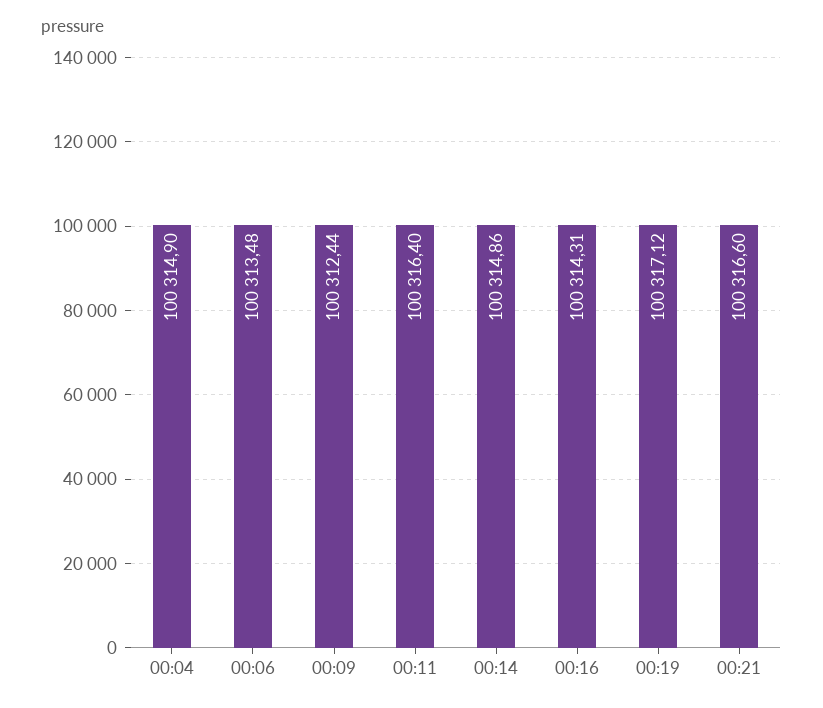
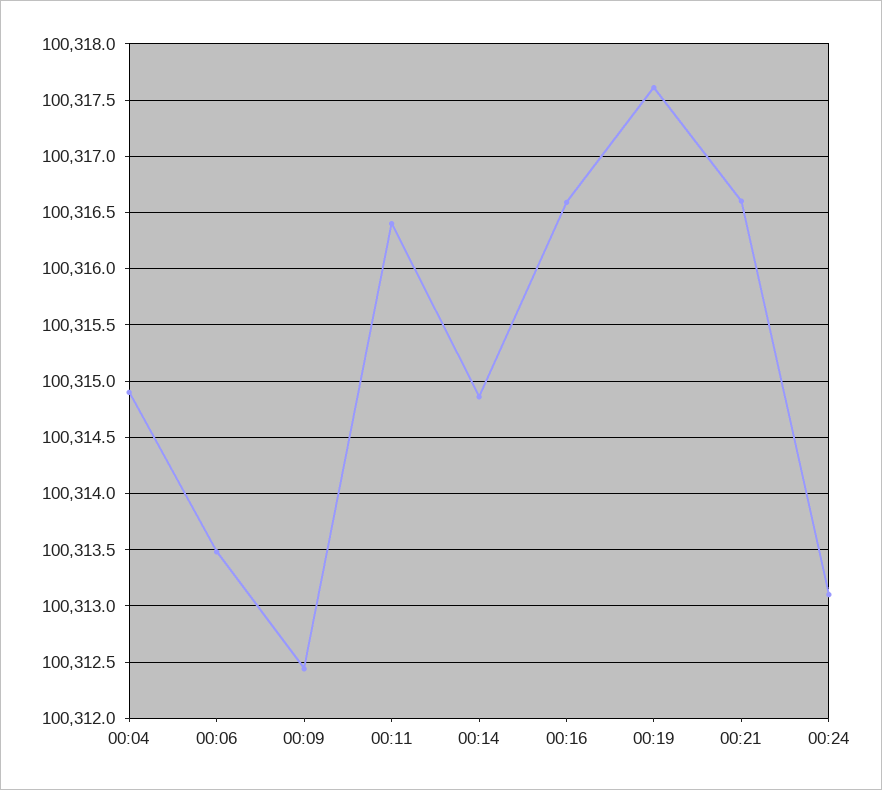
00:16: 100314.31 -> 100316.6
00:19: 100317.12 -> 100317.6
00:24: none -> 100313.1

